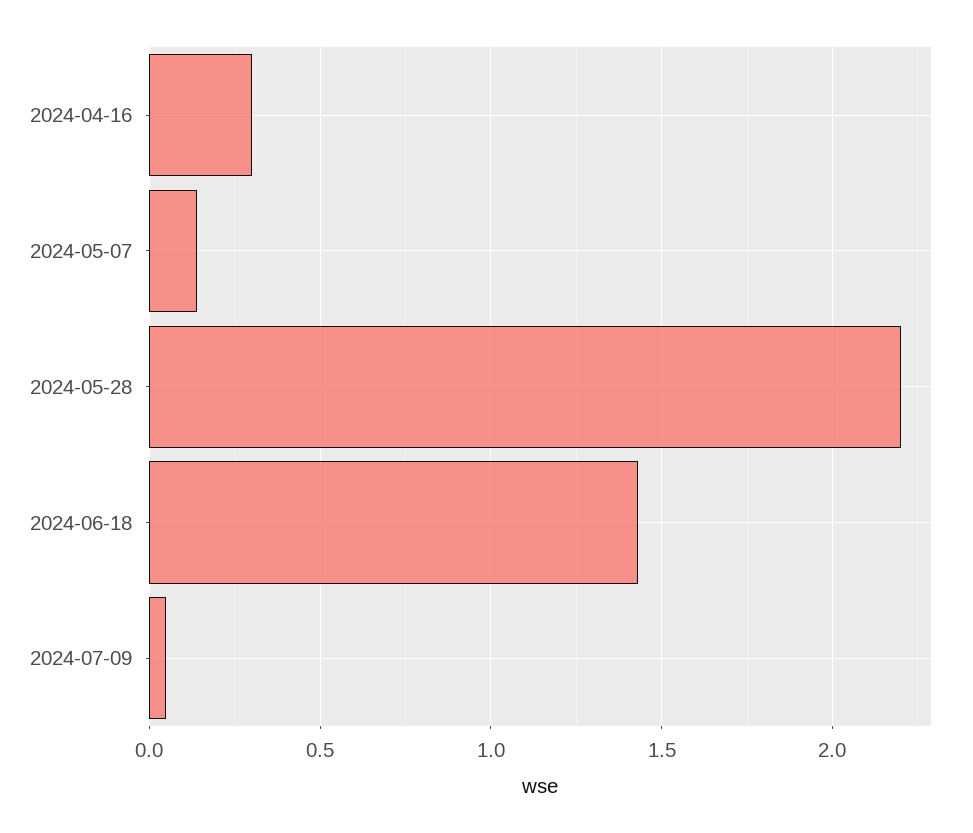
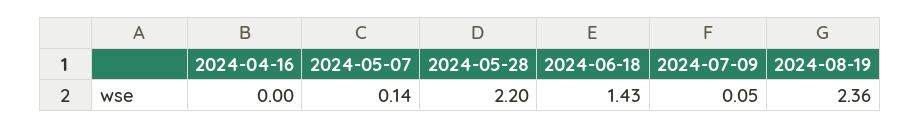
2024-04-16: 0.3 -> 0
2024-08-19: none -> 2.36

